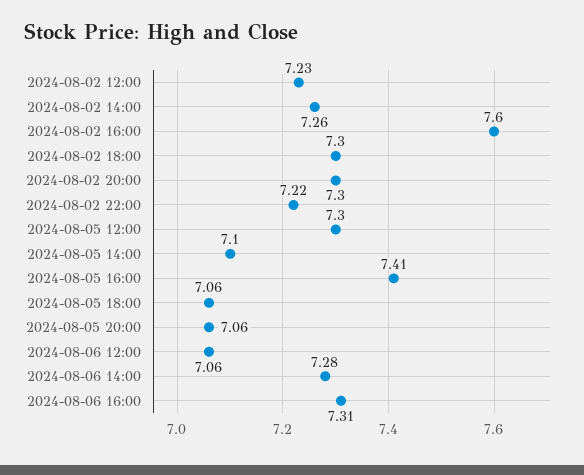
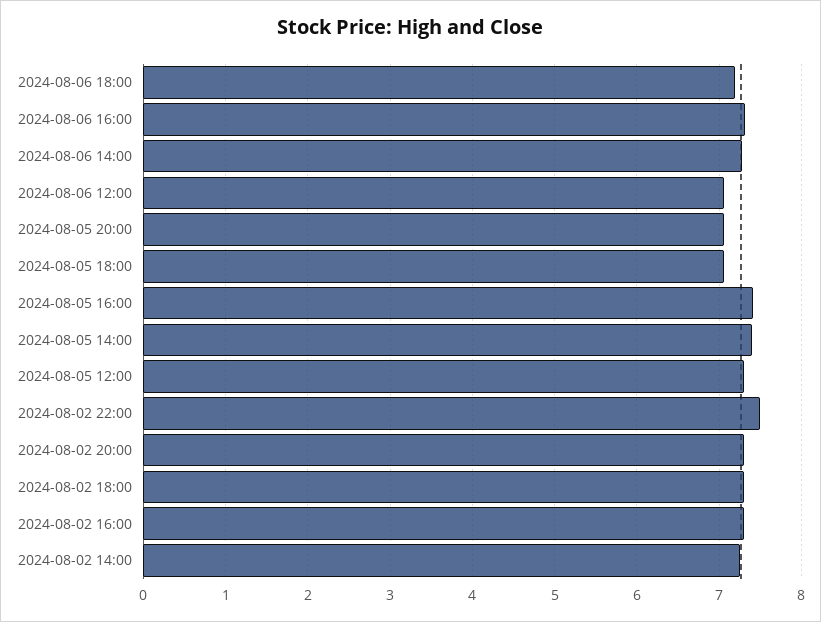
2024-08-02 12:00: 7.23 -> none
2024-08-02 16:00: 7.6 -> 7.3
2024-08-02 22:00: 7.22 -> 7.5
2024-08-05 14:00: 7.1 -> 7.4
2024-08-06 18:00: none -> 7.2

